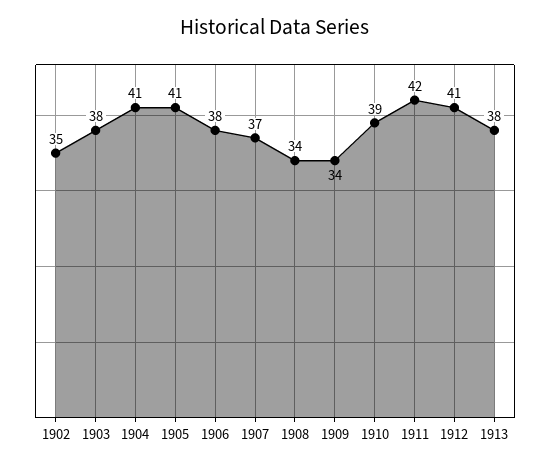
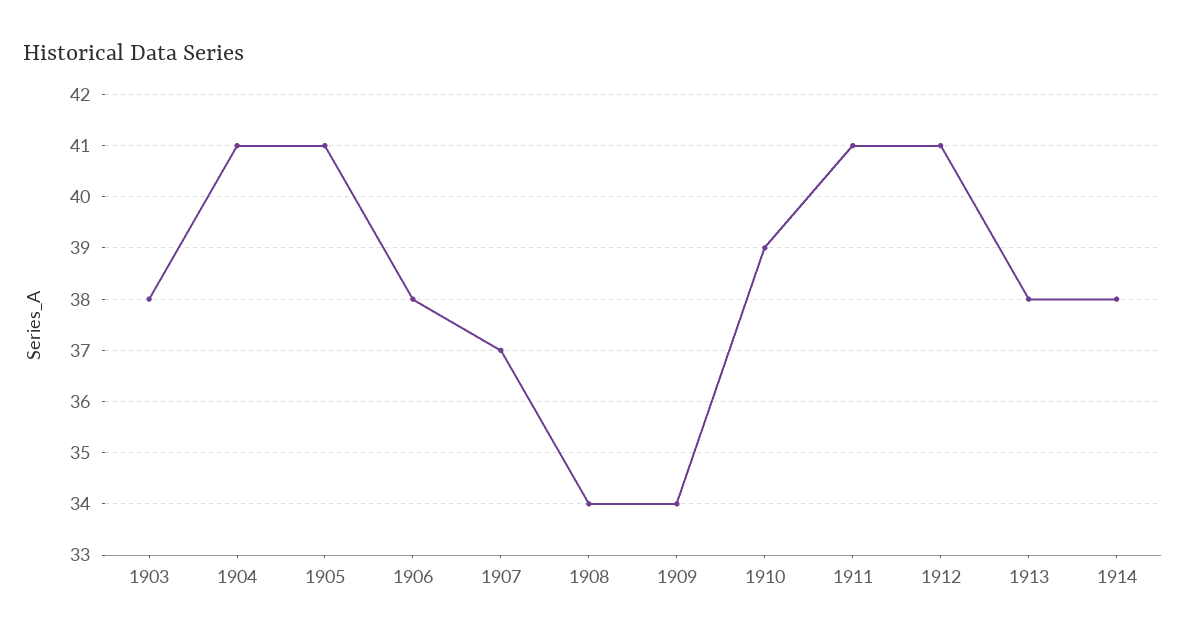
1902: 35 -> none
1911: 42 -> 41
1914: none -> 38

